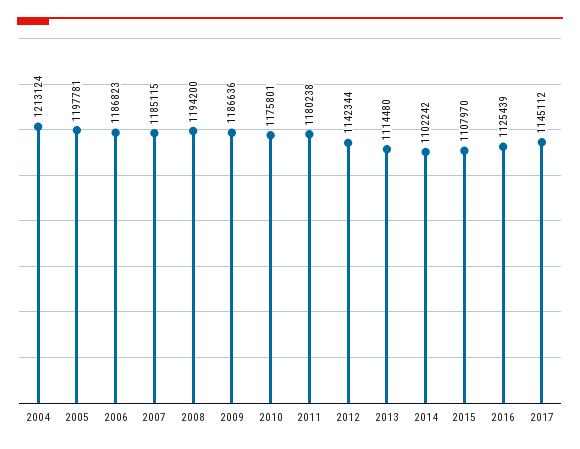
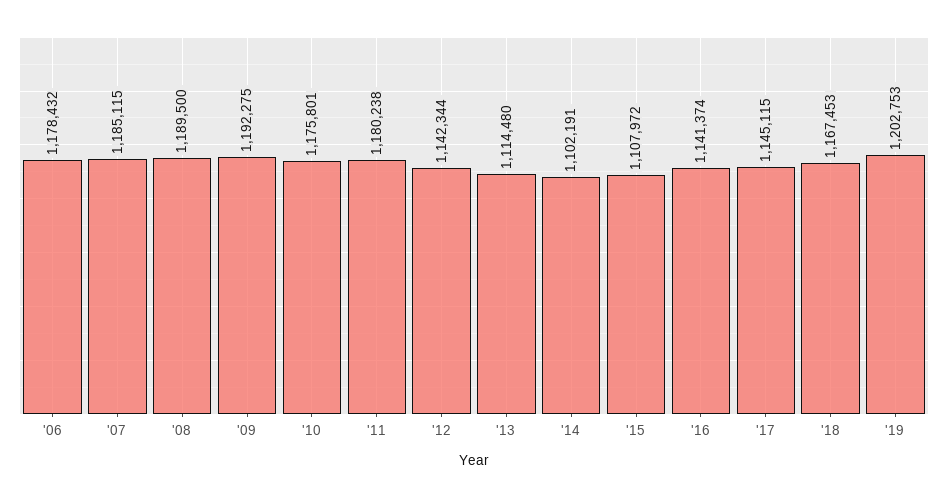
2004: 1213124 -> none
2005: 1197781 -> none
2006: 1186823 -> 1178432
2008: 1194200 -> 1189500
2009: 1186636 -> 1192275
2014: 1102242 -> 1102191
2015: 1107970 -> 1107972
2016: 1125439 -> 1141374
2017: 1145112 -> 1145115
'18: none -> 1167453
'19: none -> 1202753

